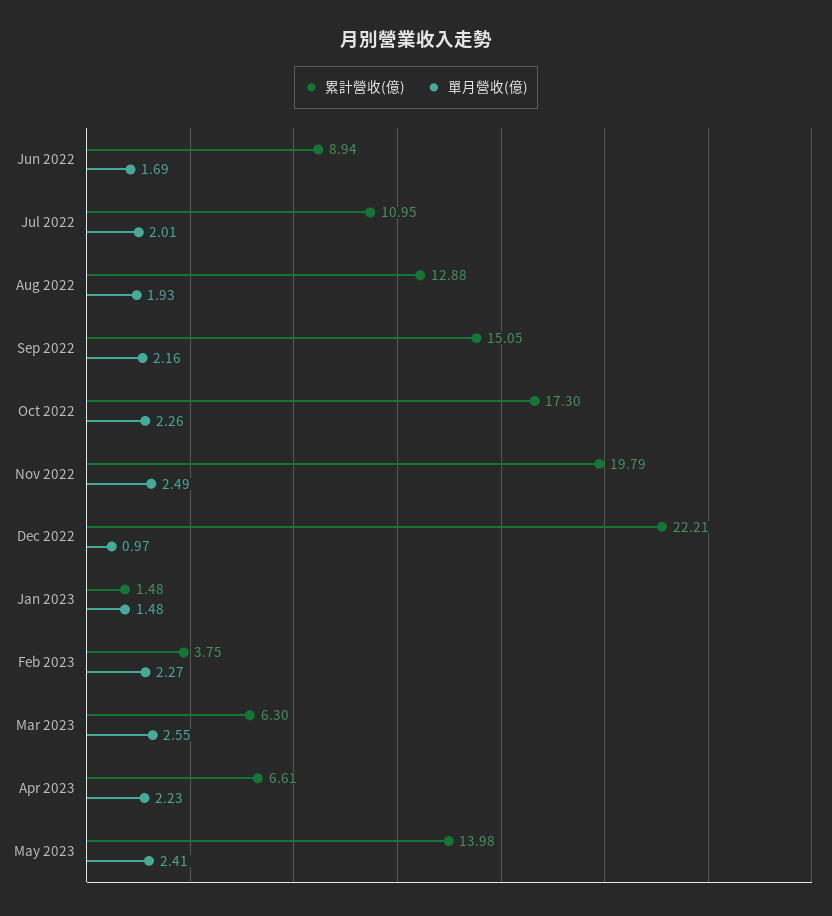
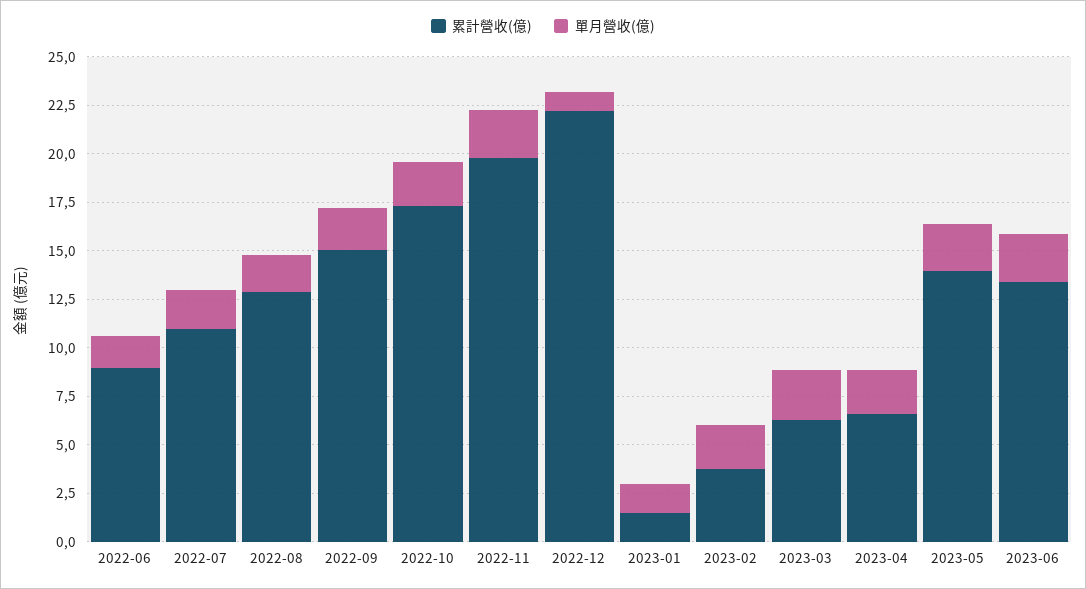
累計營收(億), 2023-06: none -> 13.5
單月營收(億), 2023-06: none -> 2.5

